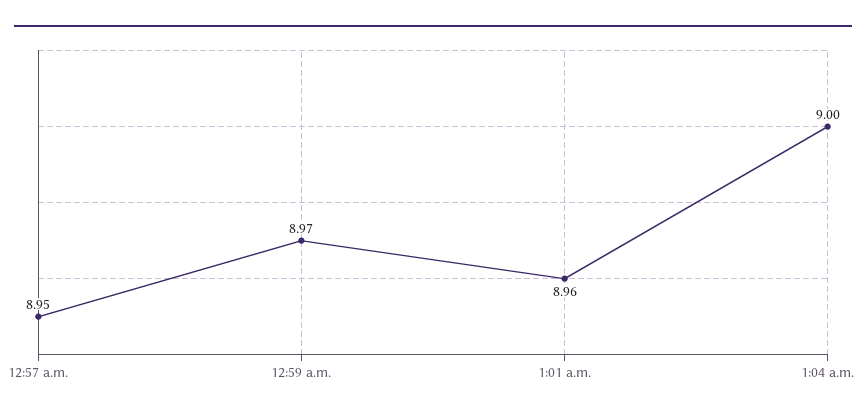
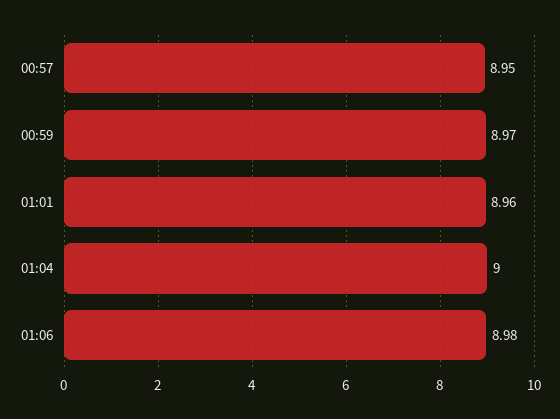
01:06: none -> 8.98

